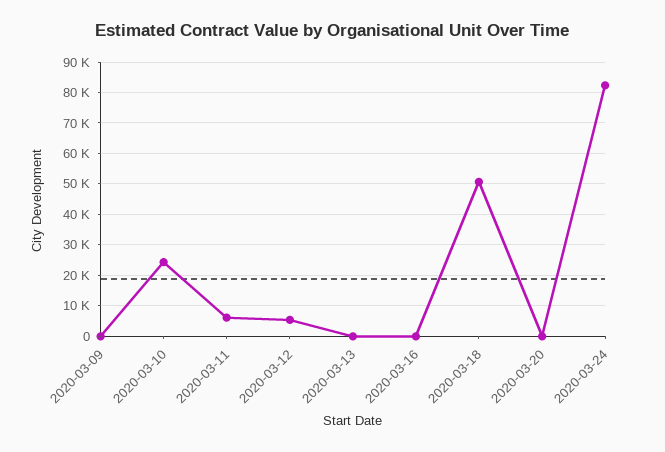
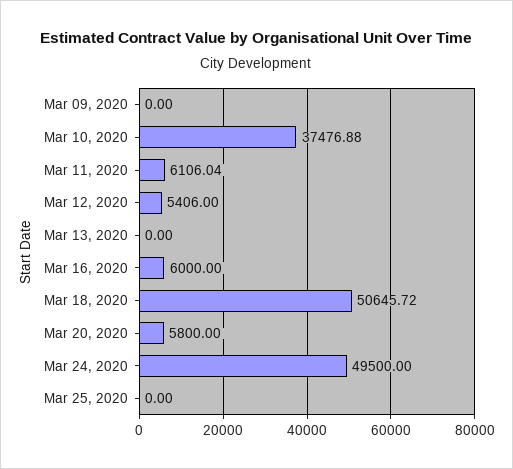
2020-03-10: 24000 -> 37476.88
2020-03-16: 0 -> 6000
2020-03-20: 0 -> 5800
2020-03-24: 82000 -> 49500
Mar 25, 2020: none -> 0

